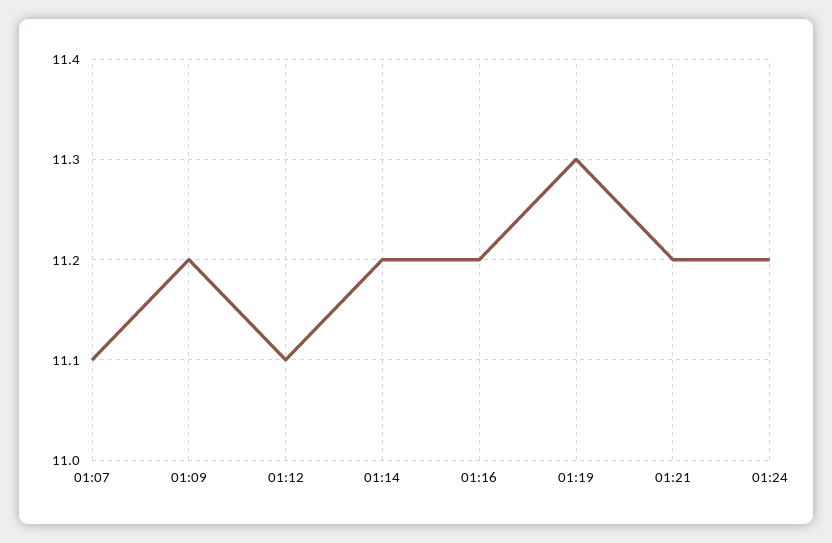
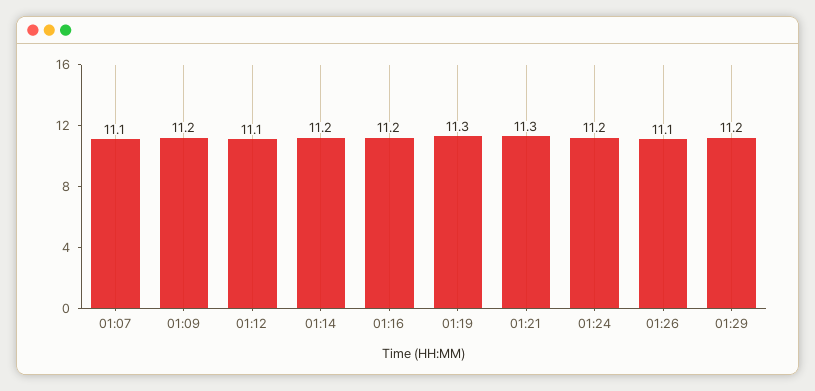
01:21: 11.2 -> 11.3
01:26: none -> 11.1
01:29: none -> 11.2

